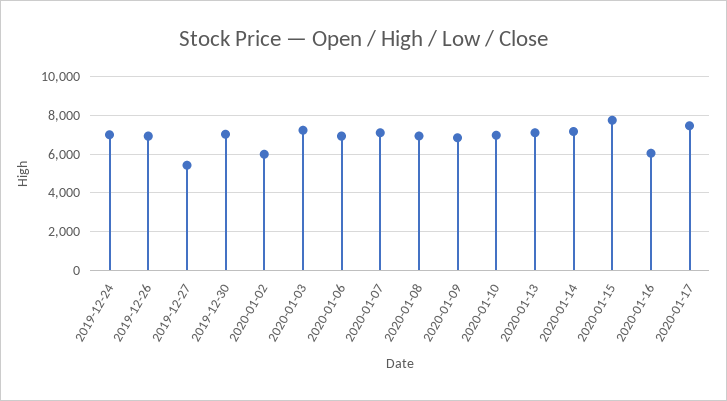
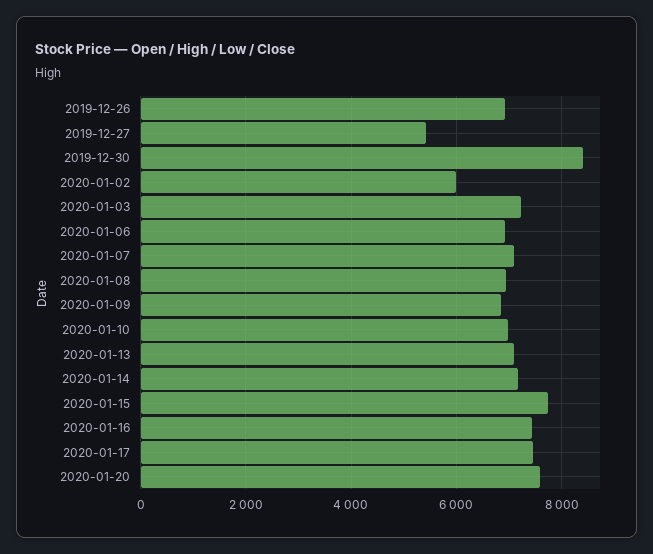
2019-12-24: 7000 -> none
2019-12-30: 7000 -> 8400
2020-01-16: 6000 -> 7400
2020-01-20: none -> 7600

